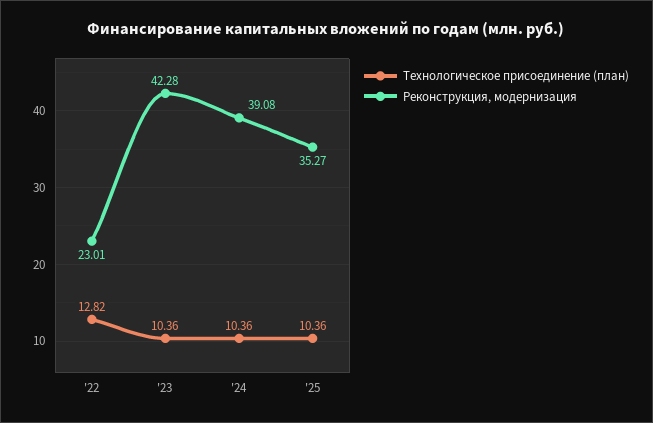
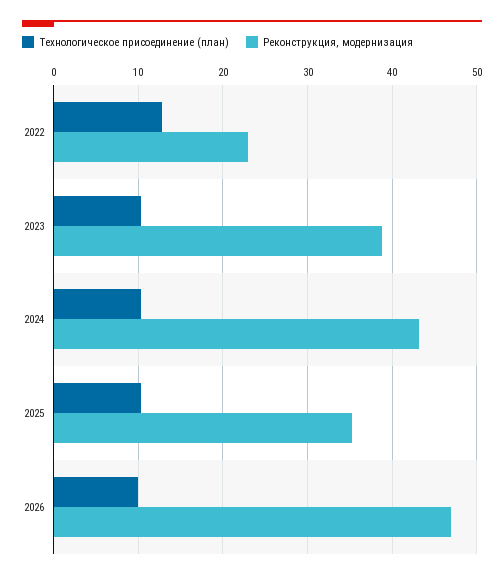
Реконструкция, модернизация, '23: 42.28 -> 39
Реконструкция, модернизация, '24: 39.08 -> 43
Технологическое присоединение (план), 2026: none -> 10
Реконструкция, модернизация, 2026: none -> 47

